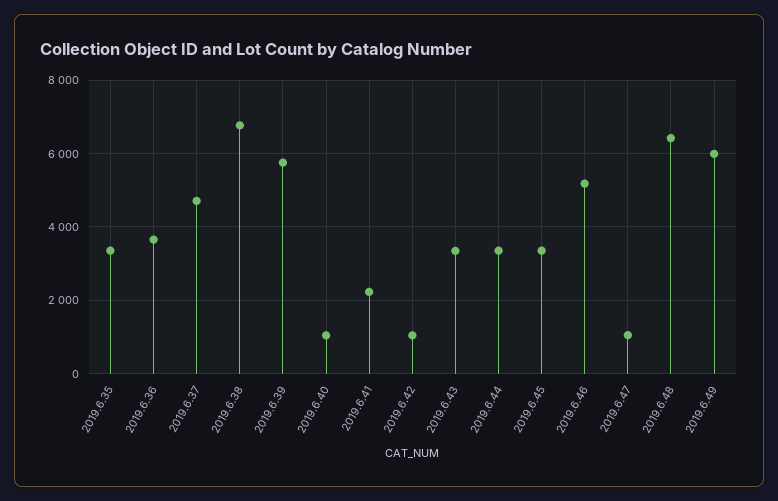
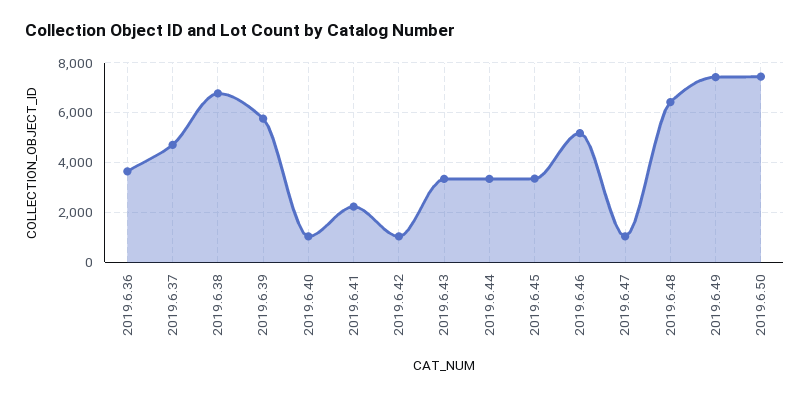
2019.6.35: 3400 -> none
2019.6.49: 6000 -> 7500
2019.6.50: none -> 7500

